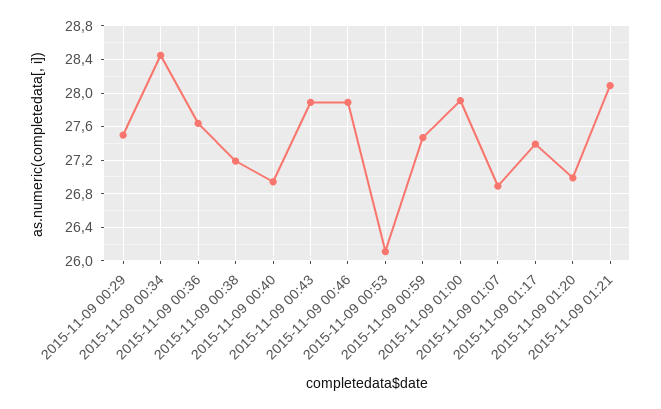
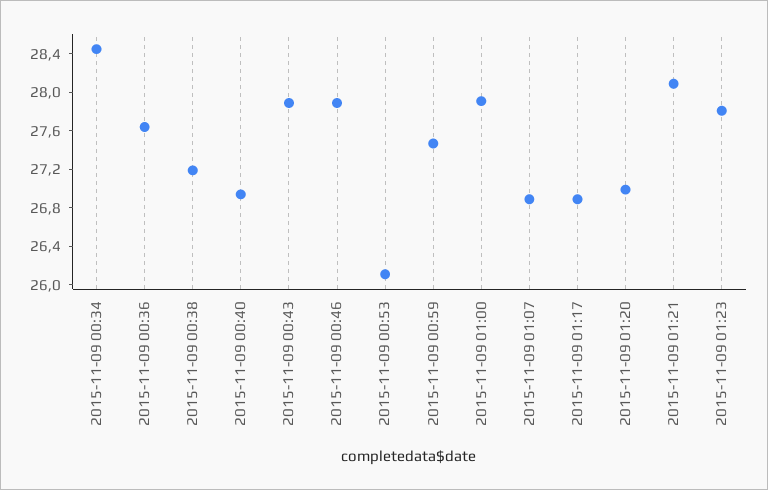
2015-11-09 00:29: 27.5 -> none
2015-11-09 01:17: 27.4 -> 26.9
2015-11-09 01:23: none -> 27.8

